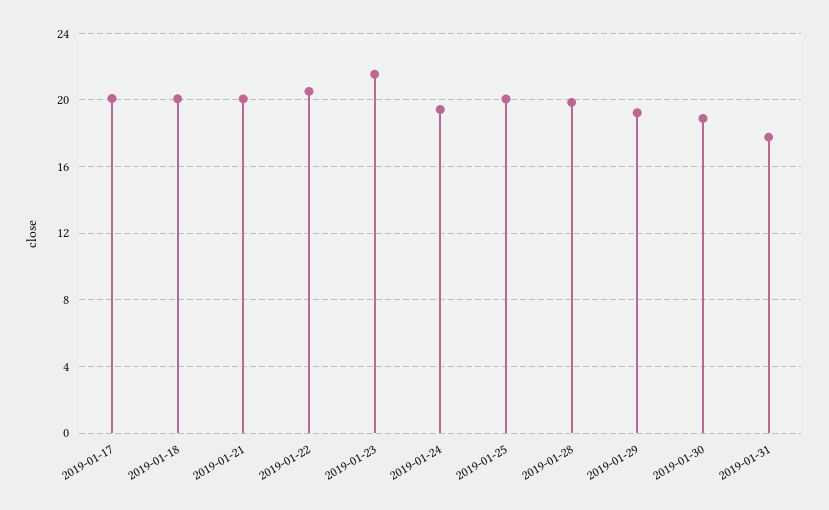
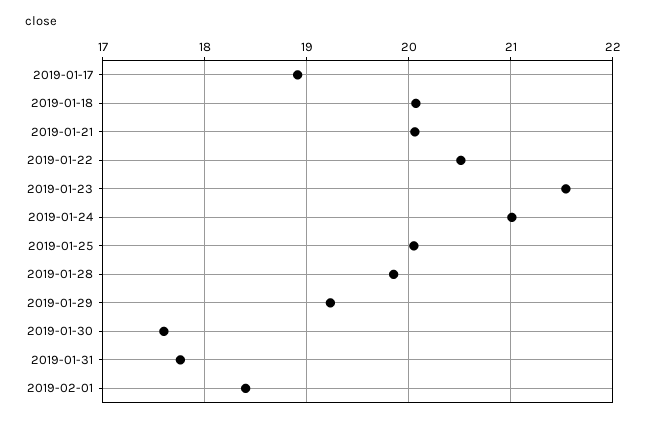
2019-01-17: 20 -> 18.9
2019-01-24: 19.5 -> 21
2019-01-30: 19 -> 17.6
2019-02-01: none -> 18.4

